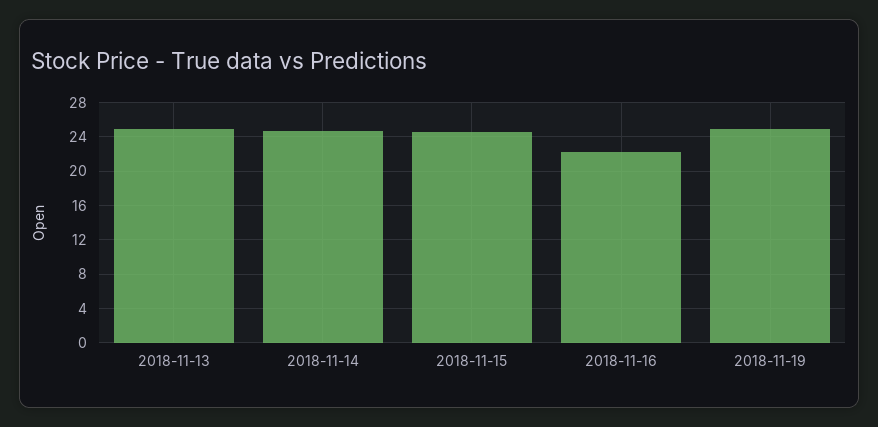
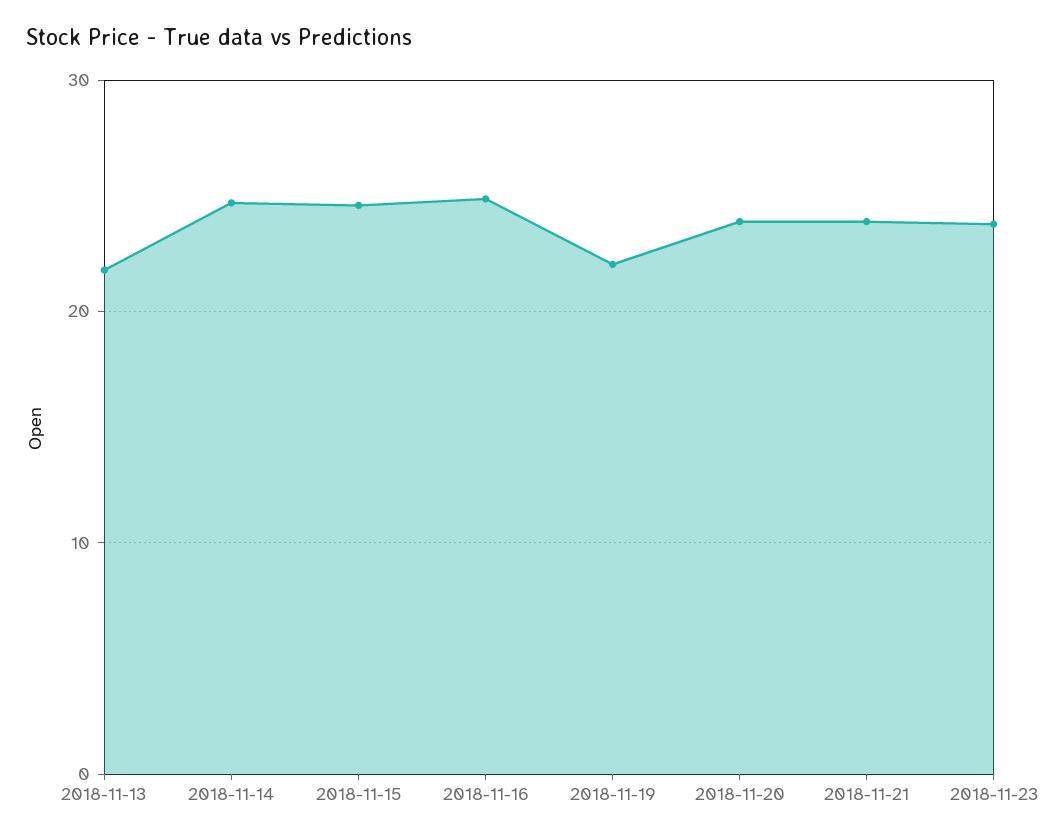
2018-11-13: 25 -> 22
2018-11-16: 22 -> 25
2018-11-19: 25 -> 22
2018-11-20: none -> 24
2018-11-21: none -> 24
2018-11-23: none -> 24

